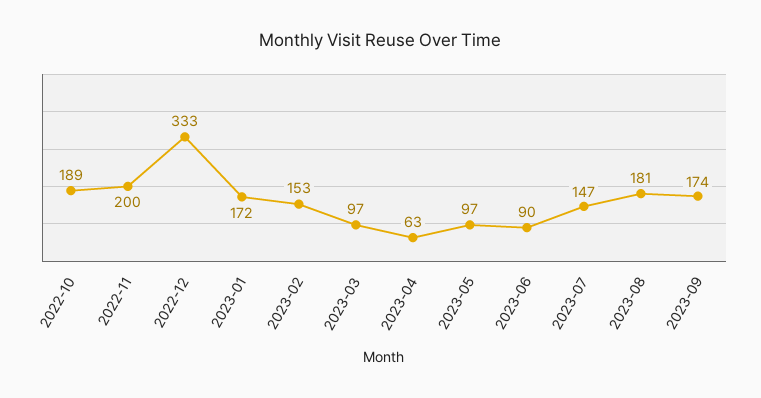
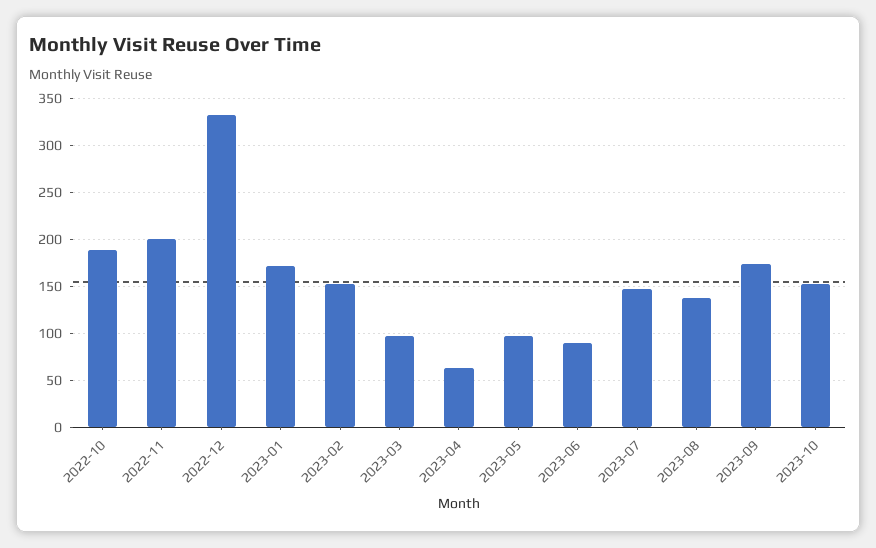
2023-08: 181 -> 140
2023-10: none -> 150

